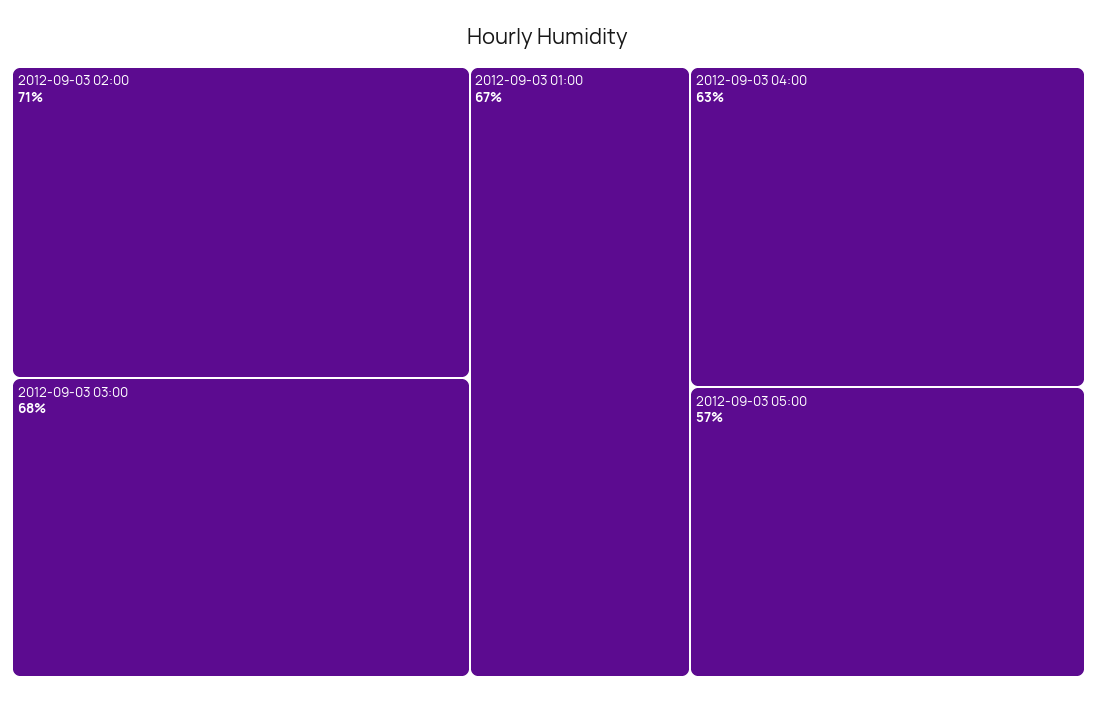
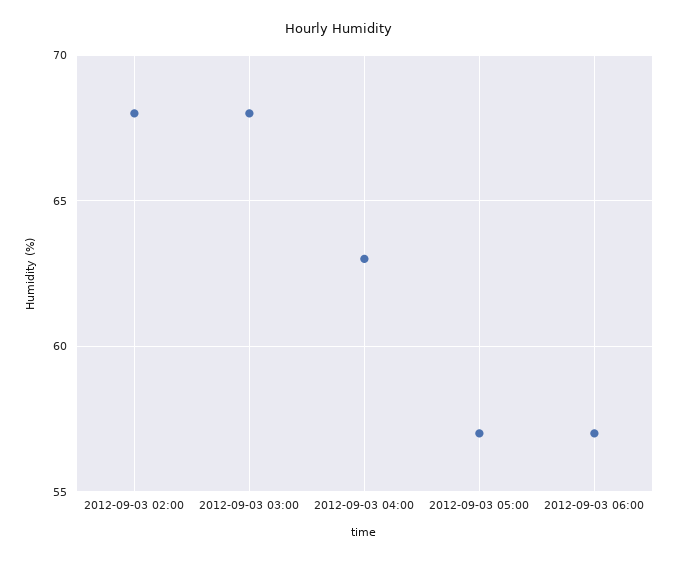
2012-09-03 02:00: 71 -> 68
2012-09-03 01:00: 67 -> none
2012-09-03 06:00: none -> 57

